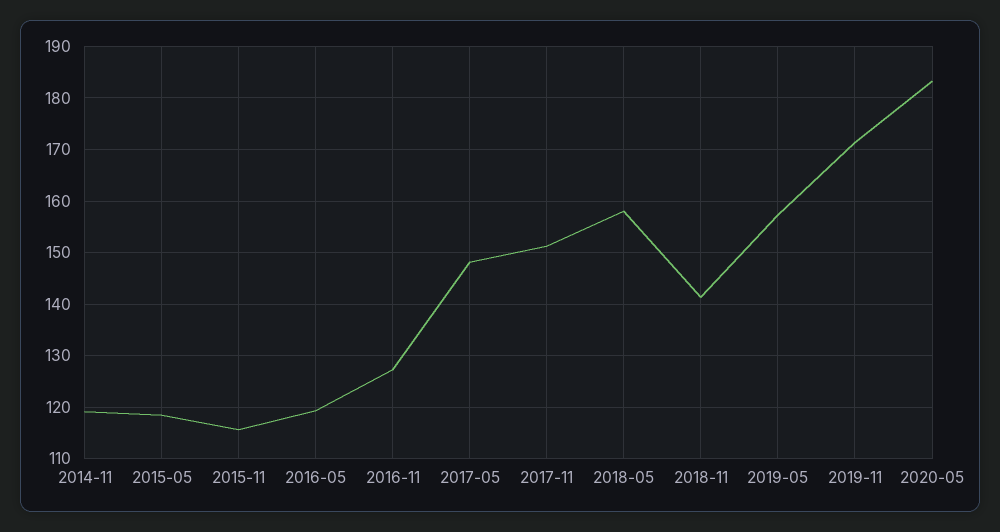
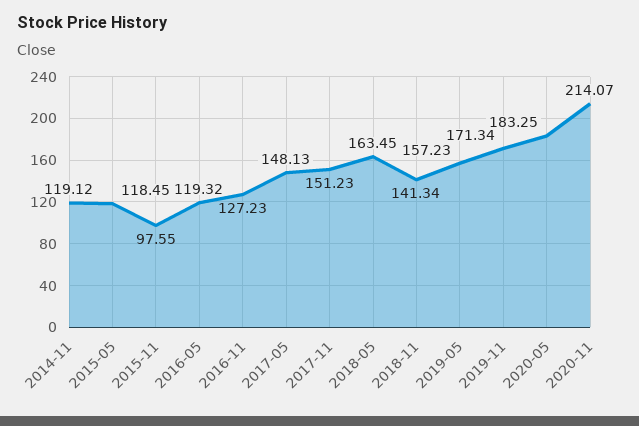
2015-11: 116 -> 97.55
2018-05: 158 -> 163.45
2020-11: none -> 214.07

